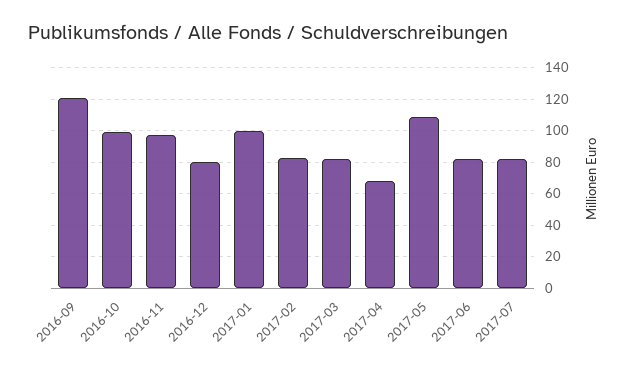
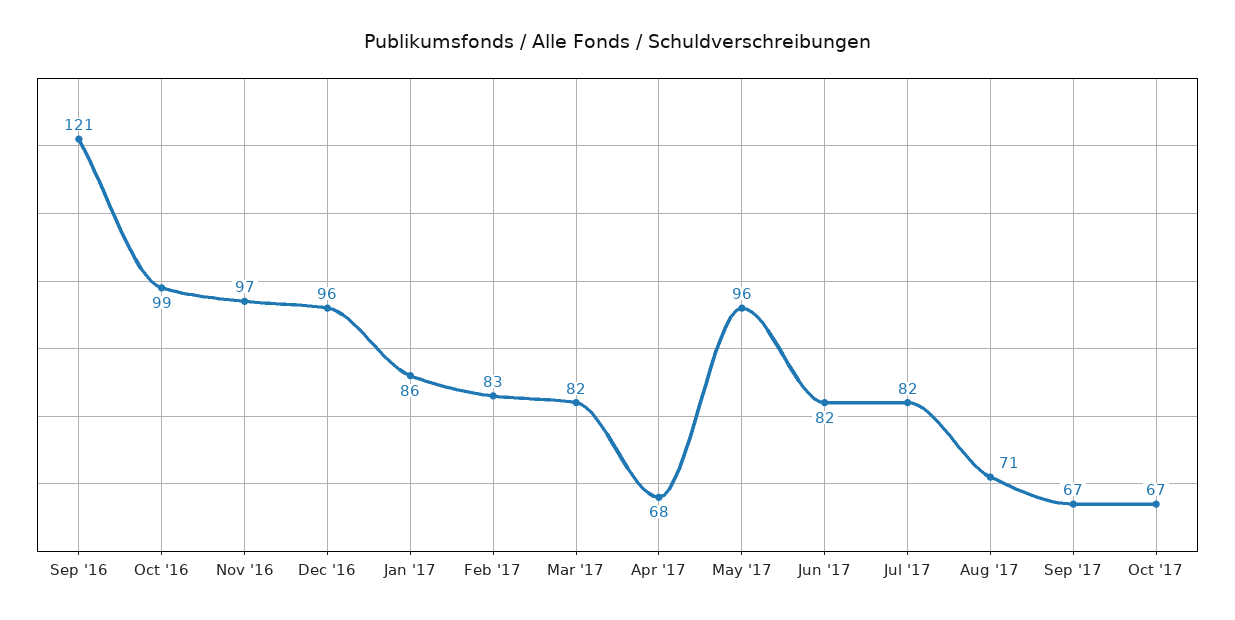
2016-12: 80 -> 96
2017-01: 100 -> 86
2017-05: 110 -> 96
Aug '17: none -> 71
Sep '17: none -> 67
Oct '17: none -> 67

